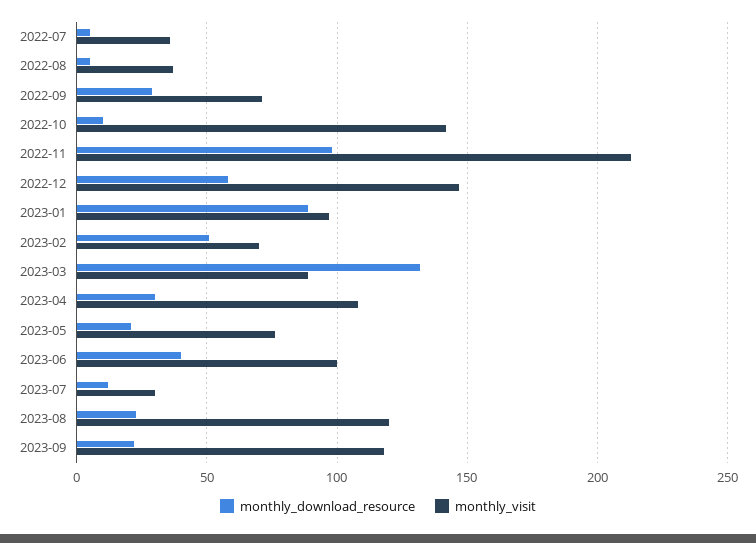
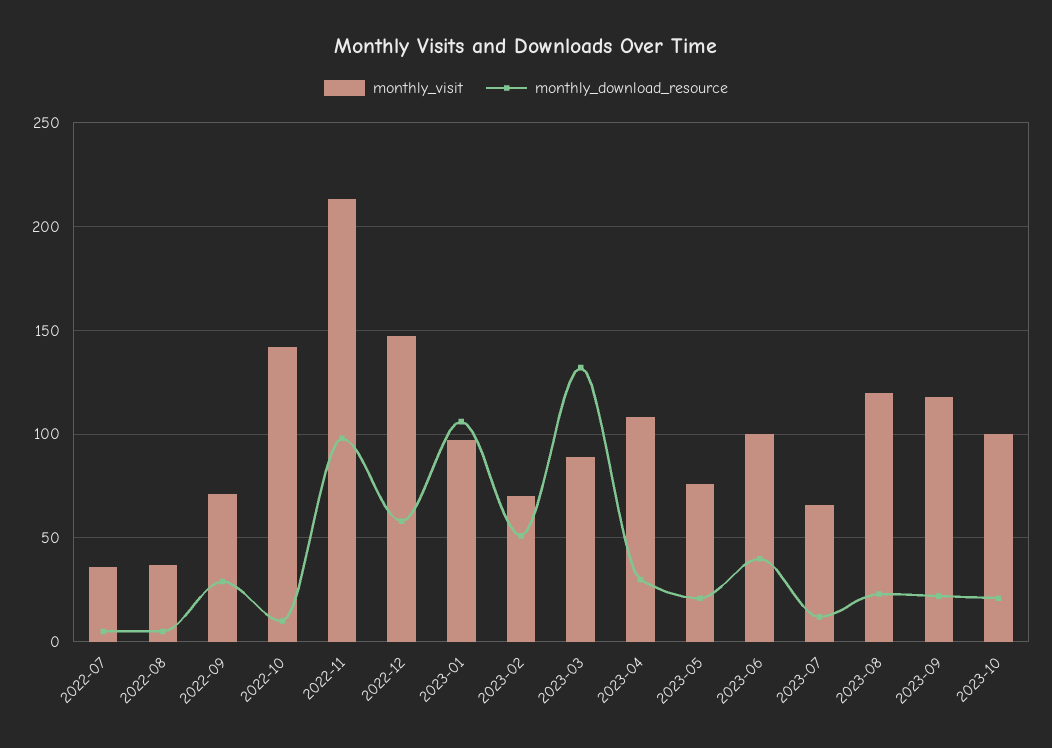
monthly_download_resource, 2023-01: 90 -> 105
monthly_visit, 2023-07: 30 -> 65
monthly_visit, 2023-10: none -> 100
monthly_download_resource, 2023-10: none -> 20

